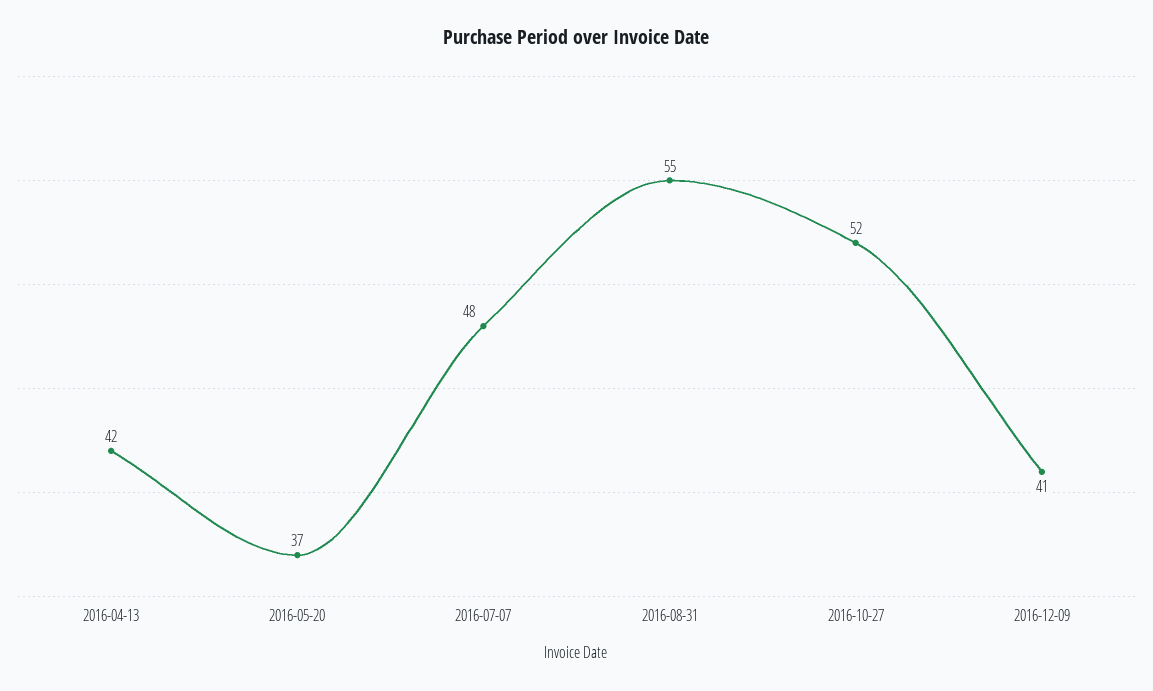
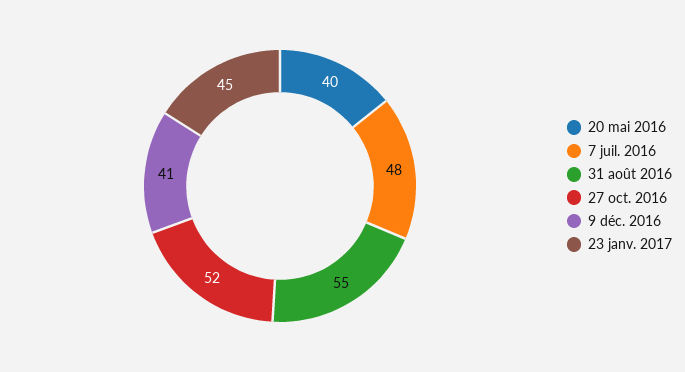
2016-04-13: 42 -> none
2016-05-20: 37 -> 40
23 janv. 2017: none -> 45

